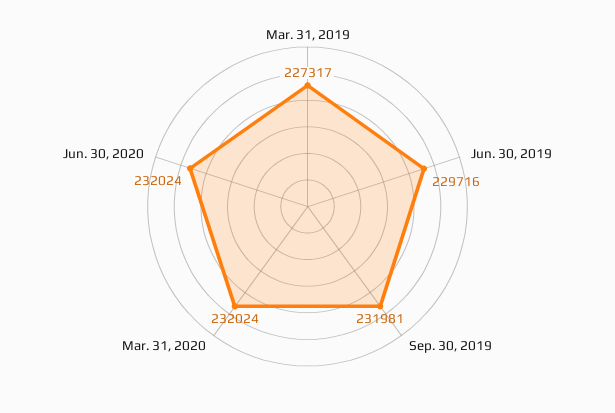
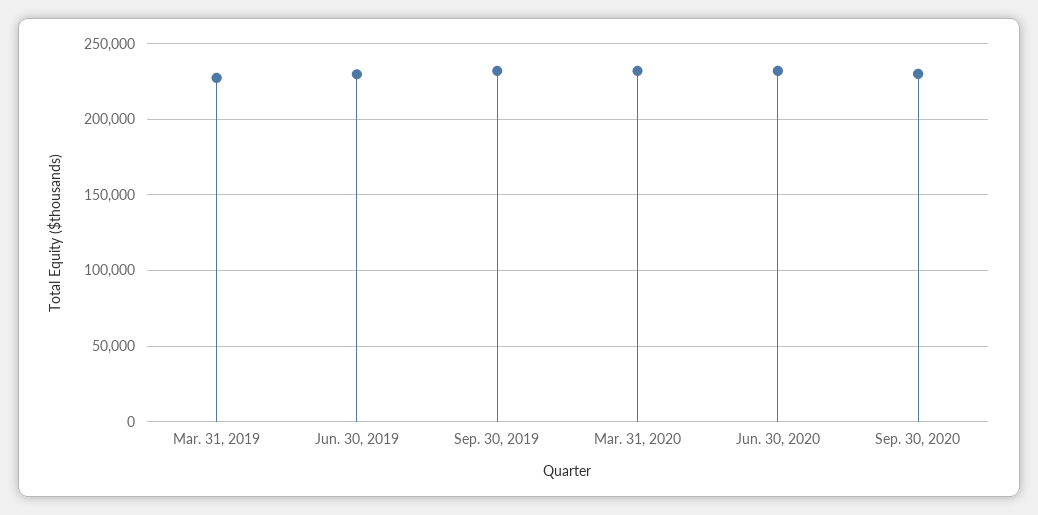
Sep. 30, 2020: none -> 230000

